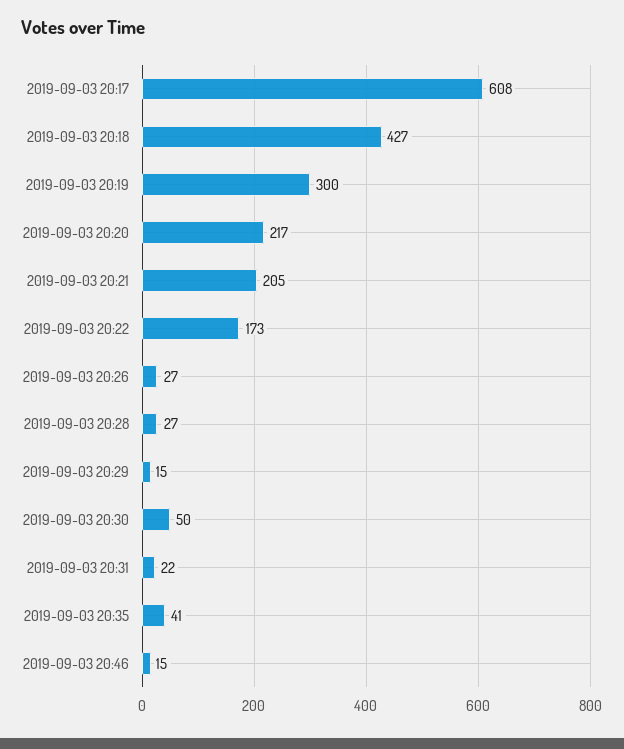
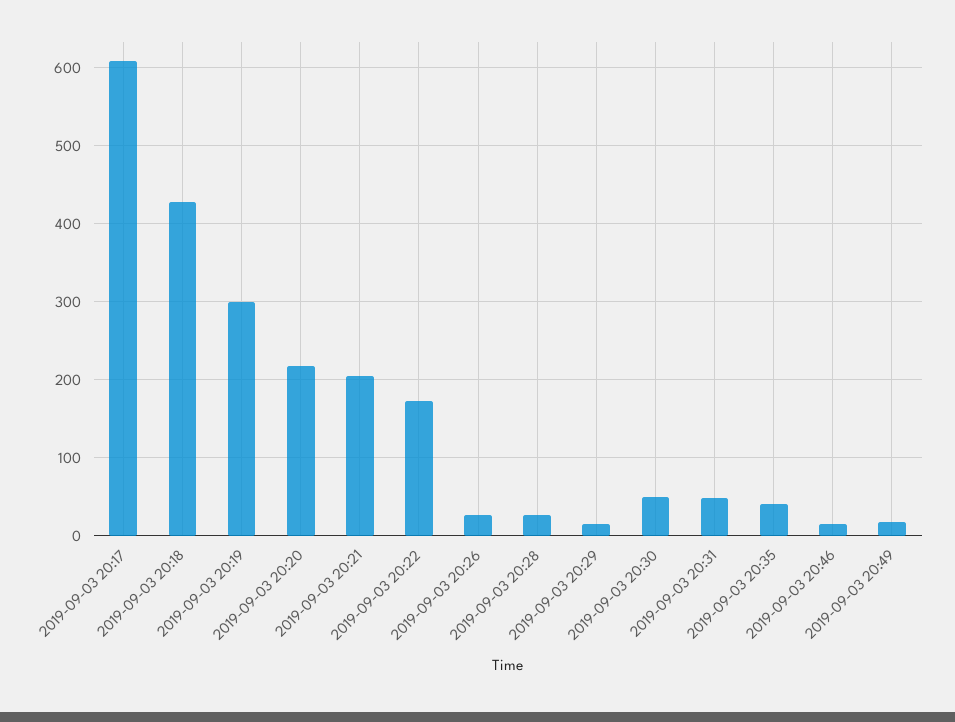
2019-09-03 20:31: 22 -> 50
2019-09-03 20:49: none -> 20

